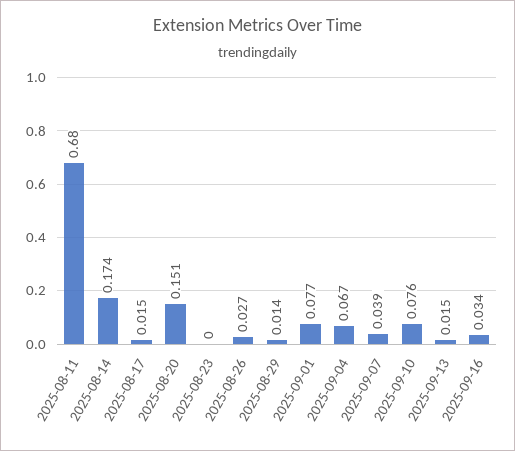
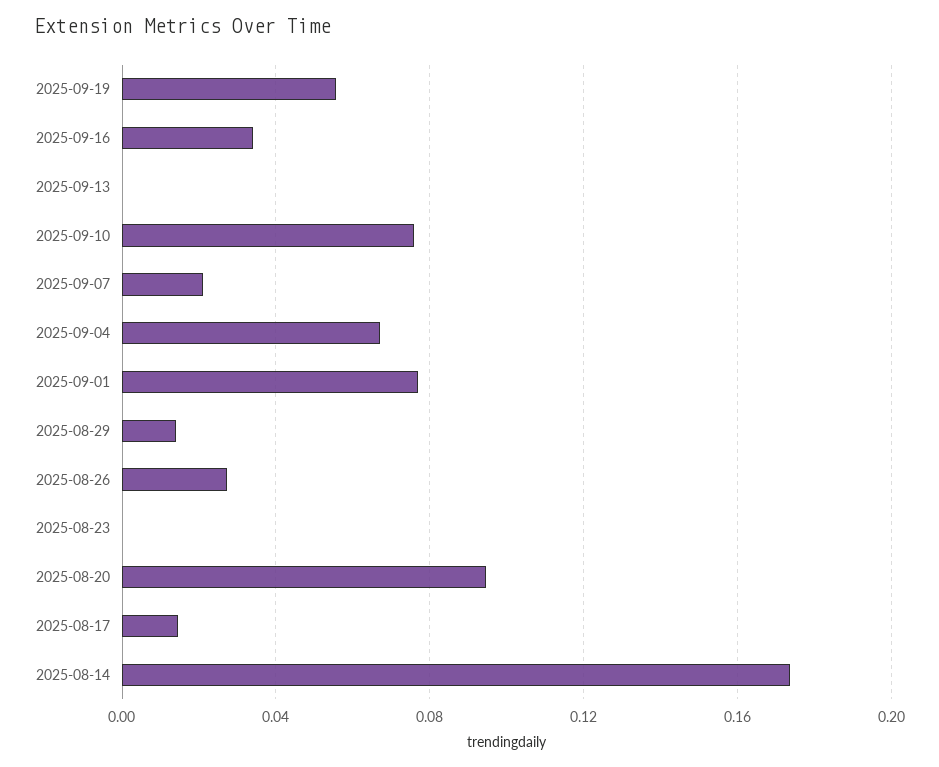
2025-08-11: 0.68 -> none
2025-08-20: 0.151 -> 0.095
2025-09-07: 0.039 -> 0.02
2025-09-13: 0.015 -> 0
2025-09-19: none -> 0.055

